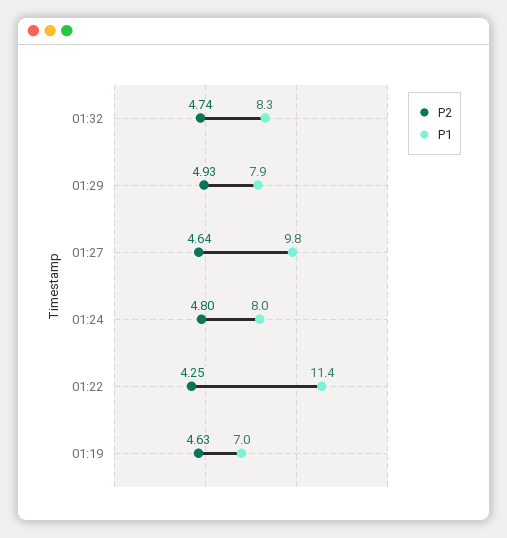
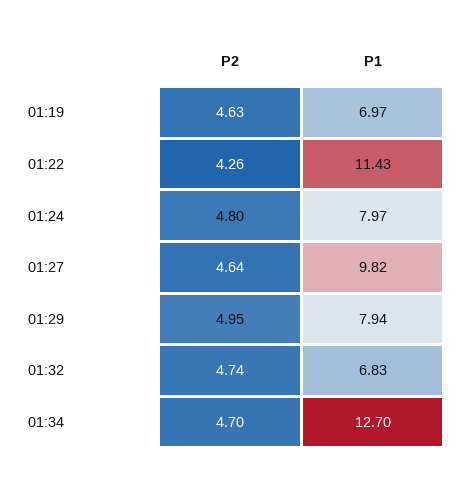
P1, 01:32: 8.3 -> 6.83
P2, 01:29: 4.93 -> 4.95
P2, 01:22: 4.25 -> 4.26
P2, 01:34: none -> 4.7
P1, 01:34: none -> 12.7

